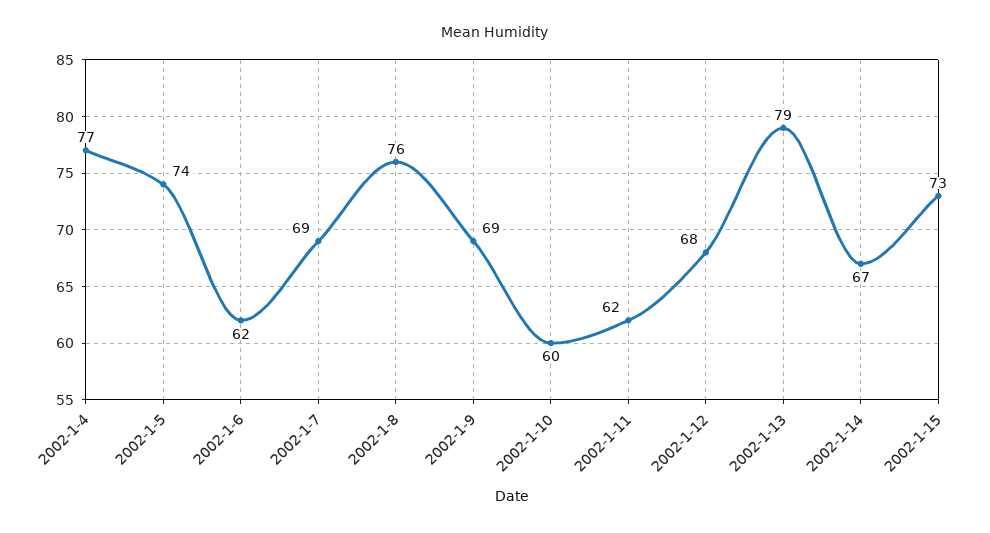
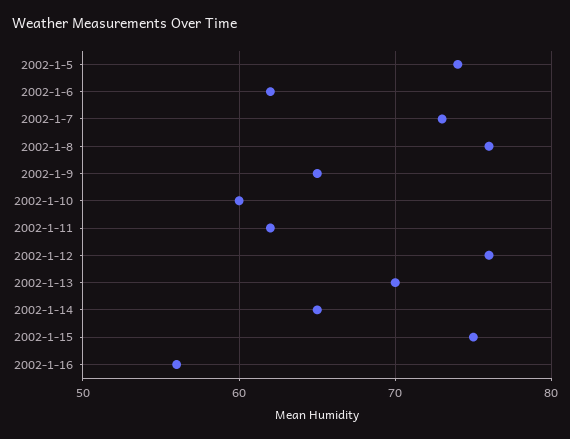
2002-1-4: 77 -> none
2002-1-7: 69 -> 73
2002-1-9: 69 -> 65
2002-1-12: 68 -> 76
2002-1-13: 79 -> 70
2002-1-14: 67 -> 65
2002-1-15: 73 -> 75
2002-1-16: none -> 56

